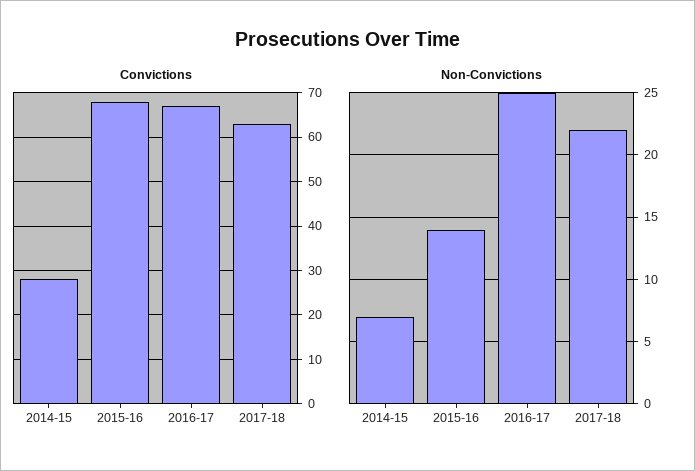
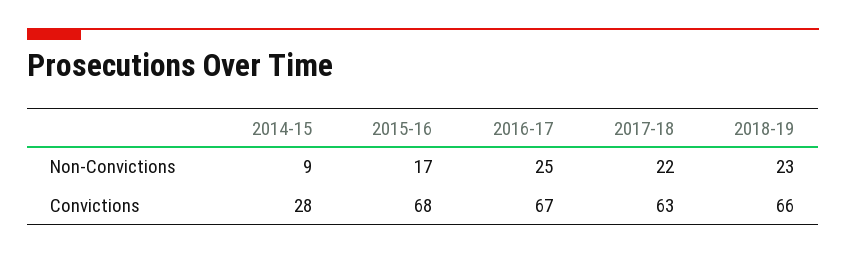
Non-Convictions, 2014-15: 7 -> 9
Non-Convictions, 2015-16: 14 -> 17
Non-Convictions, 2018-19: none -> 23
Convictions, 2018-19: none -> 66

